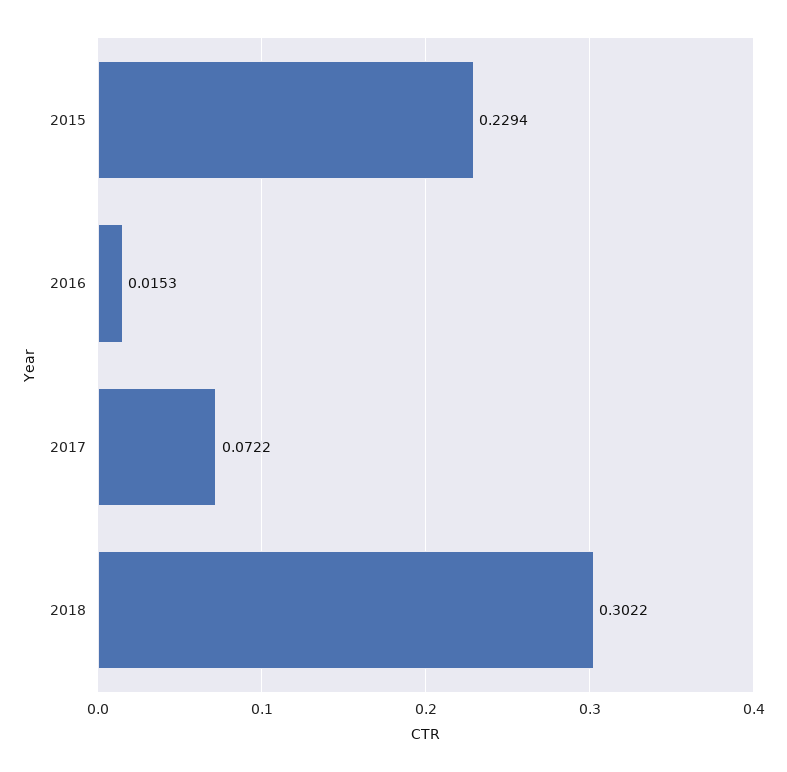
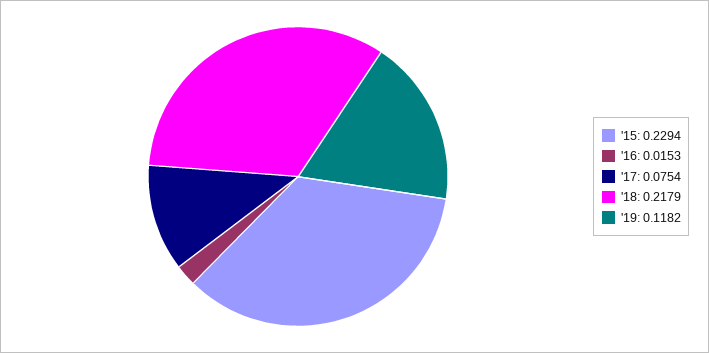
2017: 0.0722 -> 0.0754
2018: 0.3022 -> 0.2179
'19: none -> 0.1182

